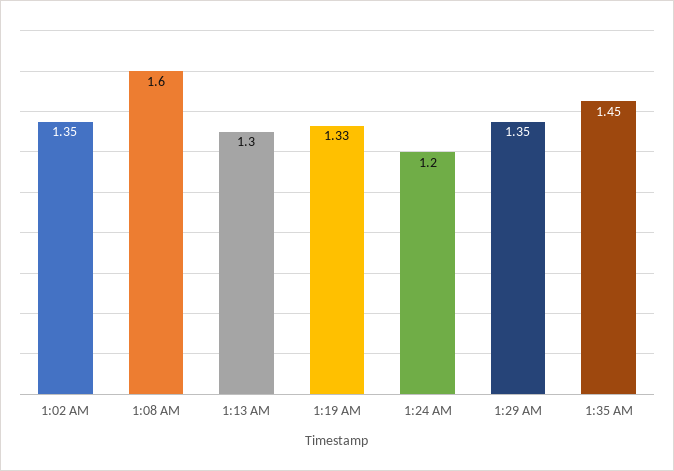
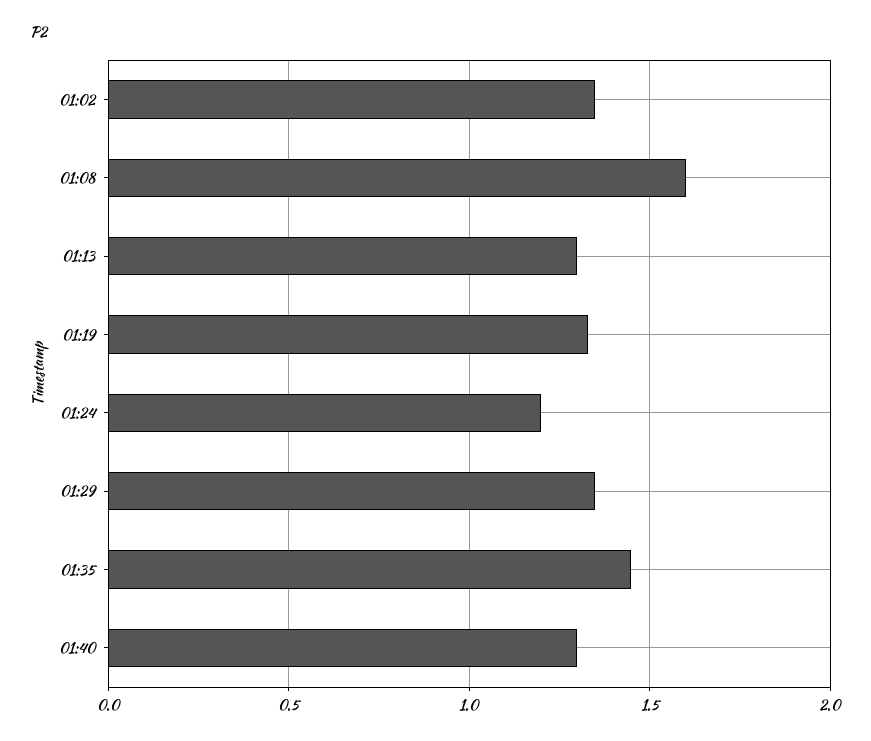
01:40: none -> 1.3

